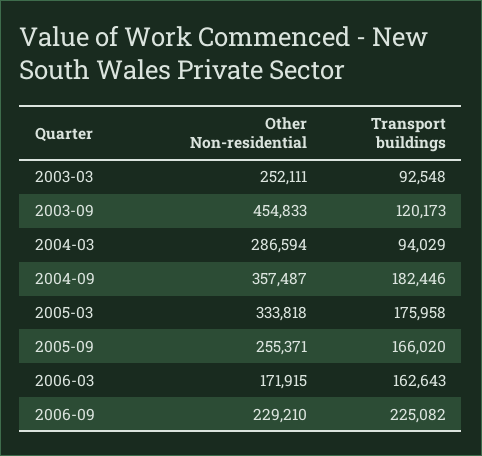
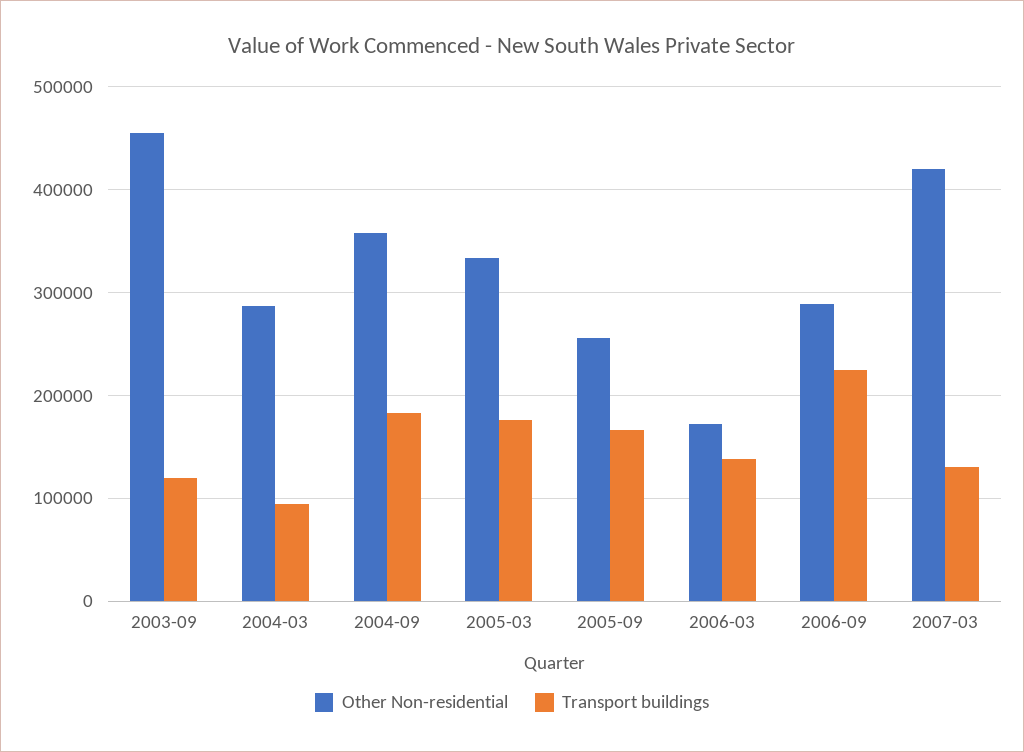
Other Non-residential, 2003-03: 252111 -> none
Transport buildings, 2003-03: 92548 -> none
Transport buildings, 2006-03: 162643 -> 140000
Other Non-residential, 2006-09: 229210 -> 290000
Other Non-residential, 2007-03: none -> 420000
Transport buildings, 2007-03: none -> 130000

